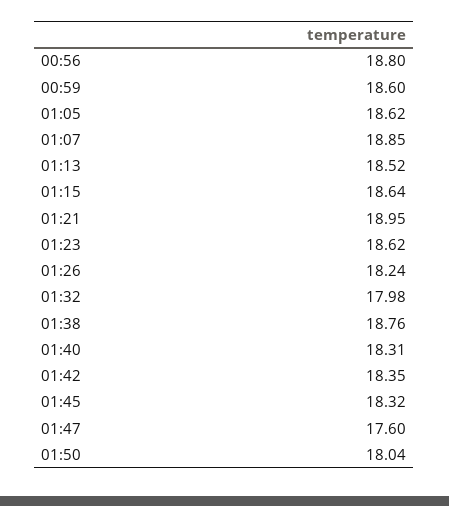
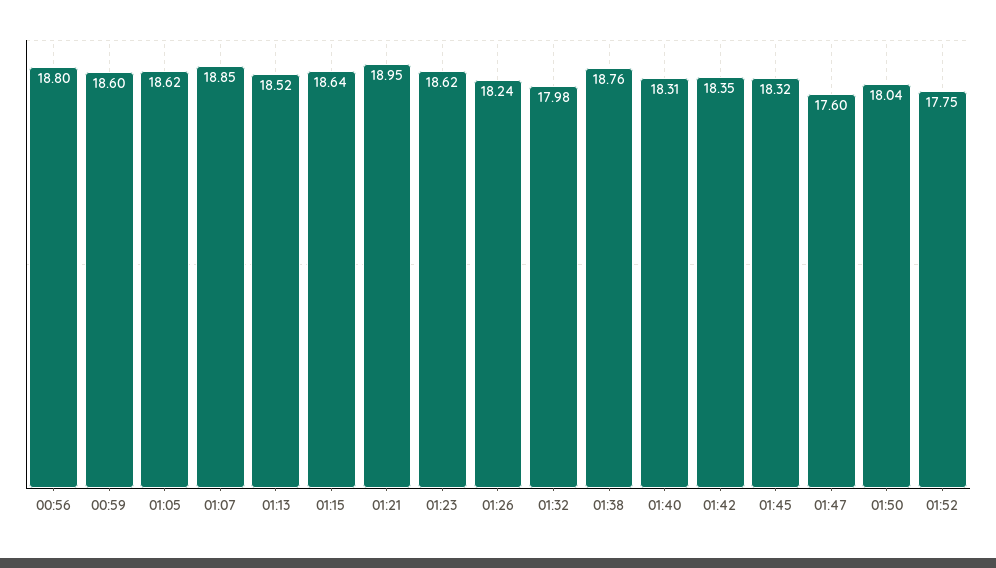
01:52: none -> 17.75

